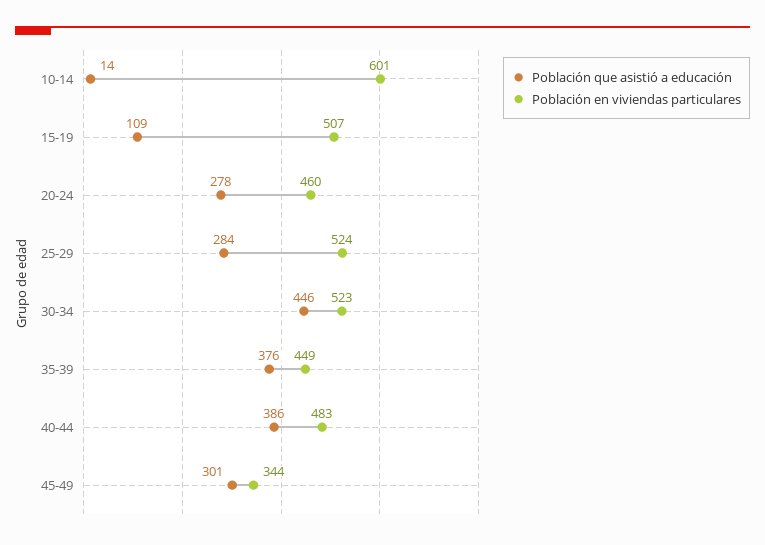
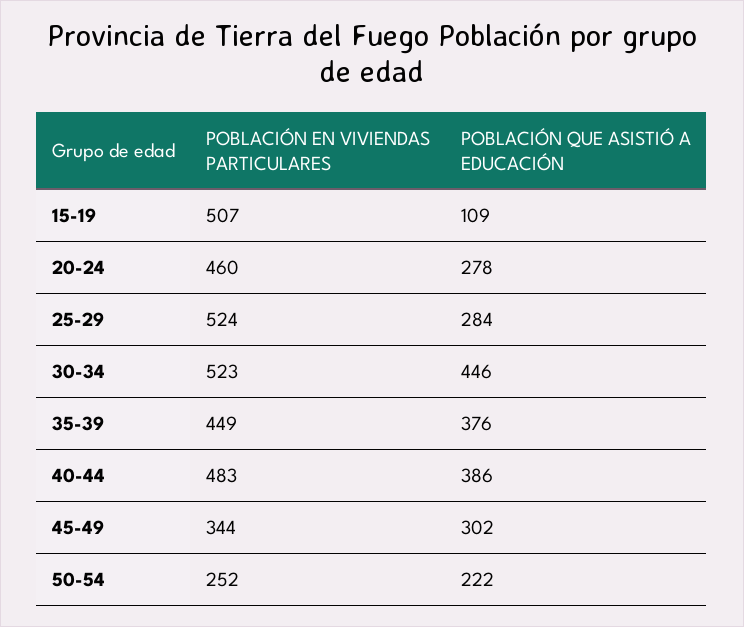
Población que asistió a educación, 10-14: 14 -> none
Población en viviendas particulares, 10-14: 601 -> none
Población que asistió a educación, 45-49: 301 -> 302
Población en viviendas particulares, 50-54: none -> 252
Población que asistió a educación, 50-54: none -> 222

